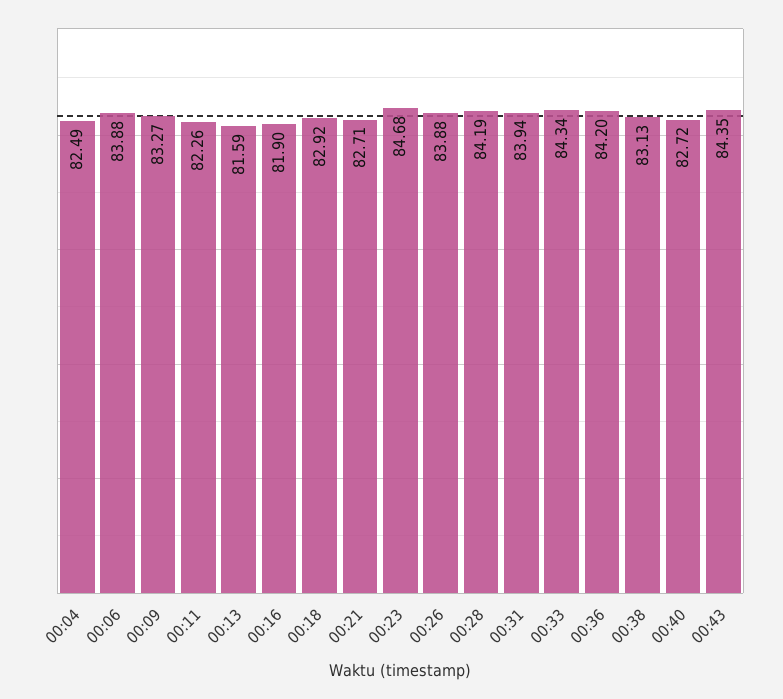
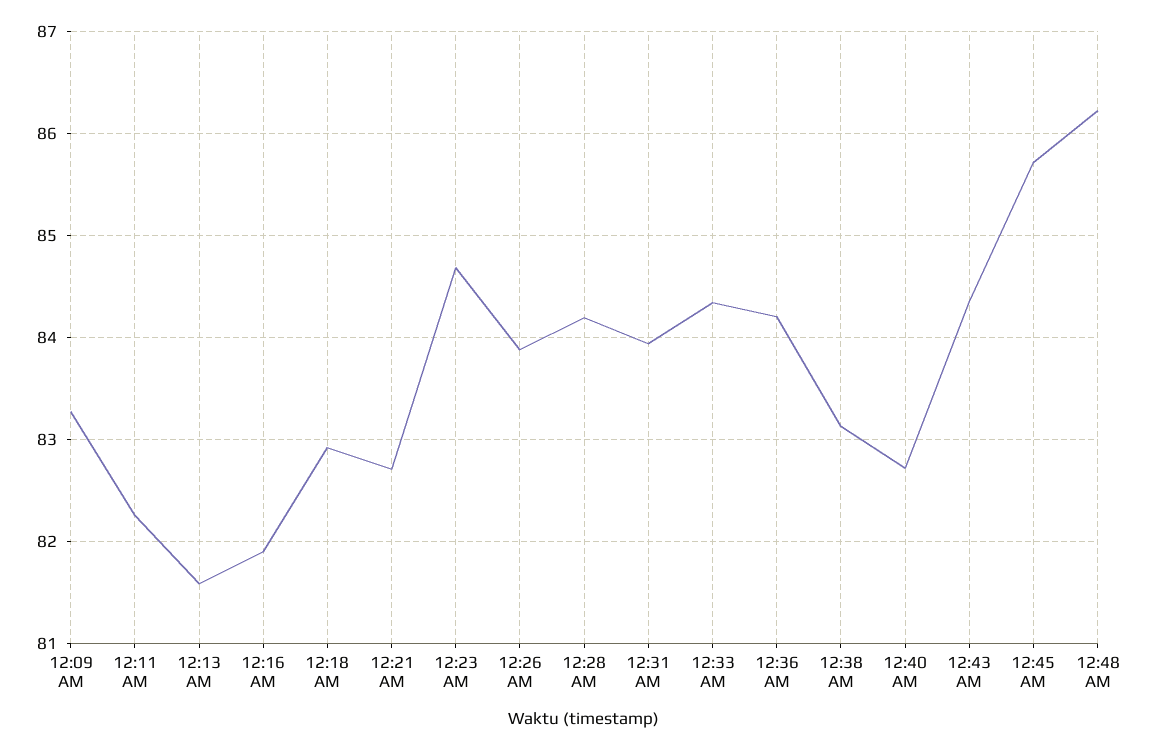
00:04: 82.49 -> none
00:06: 83.88 -> none
12:45 AM: none -> 85.7
12:48 AM: none -> 86.2

